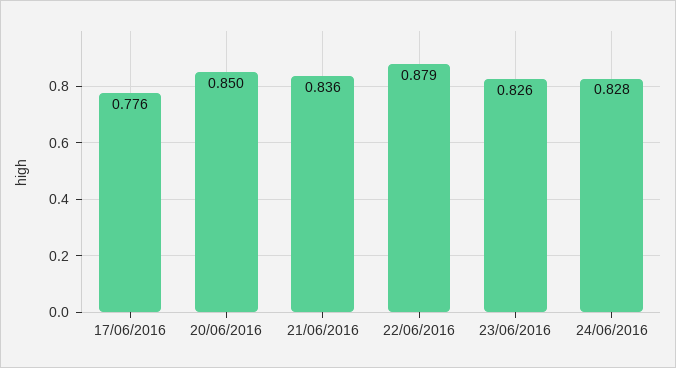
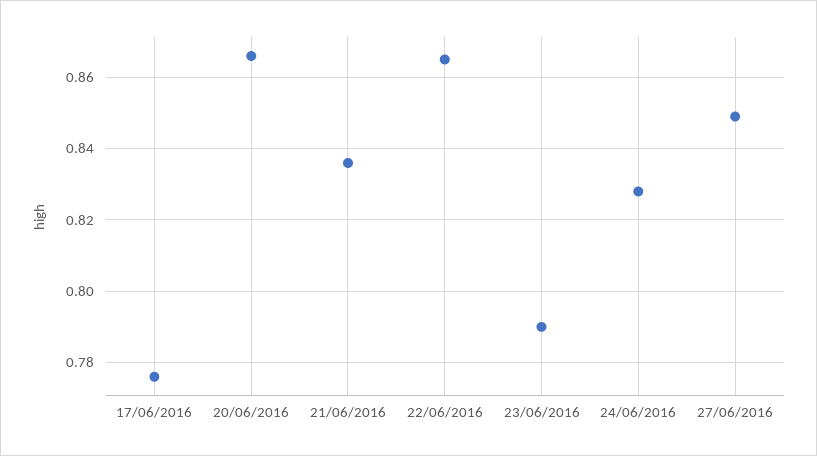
20/06/2016: 0.85 -> 0.865
22/06/2016: 0.879 -> 0.865
23/06/2016: 0.826 -> 0.79
27/06/2016: none -> 0.85

